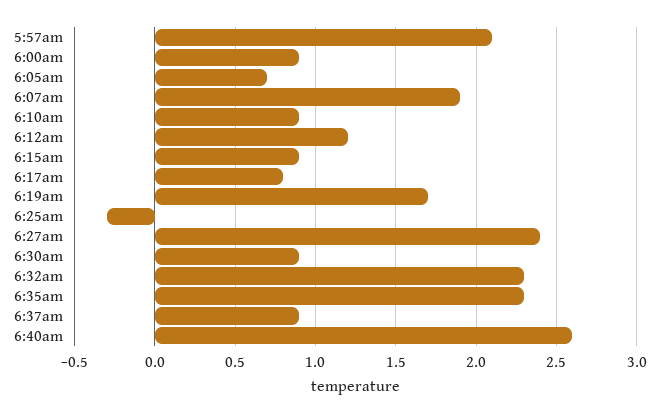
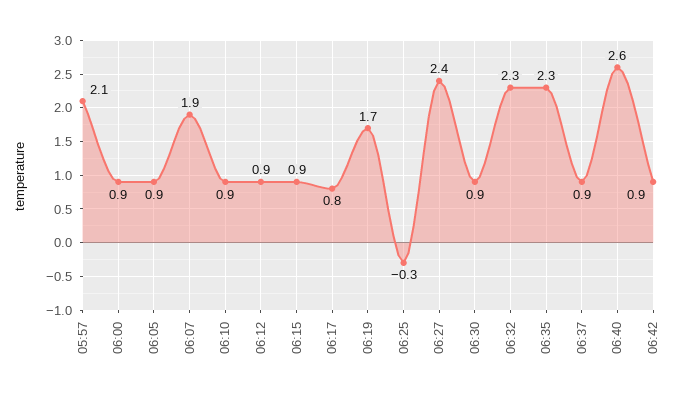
6:05am: 0.7 -> 0.9
6:12am: 1.2 -> 0.9
06:42: none -> 0.9

